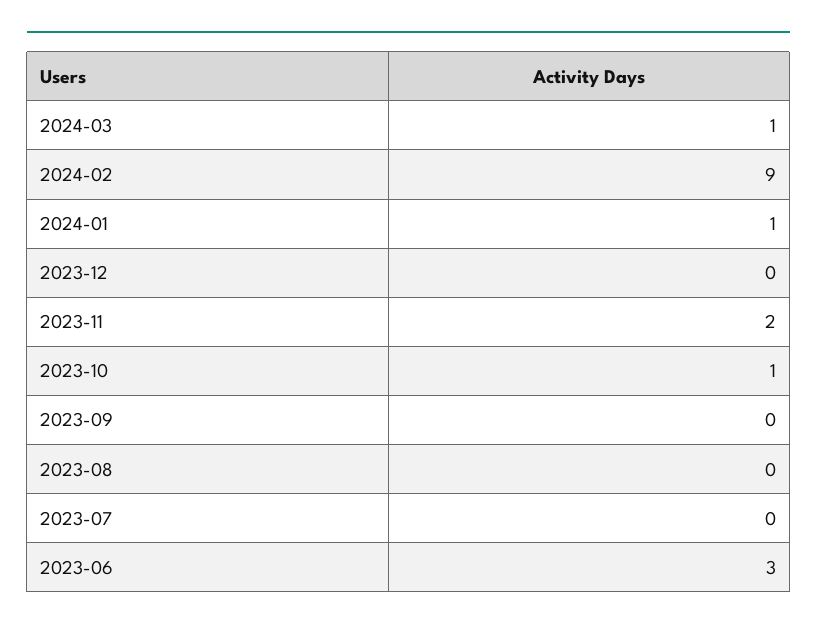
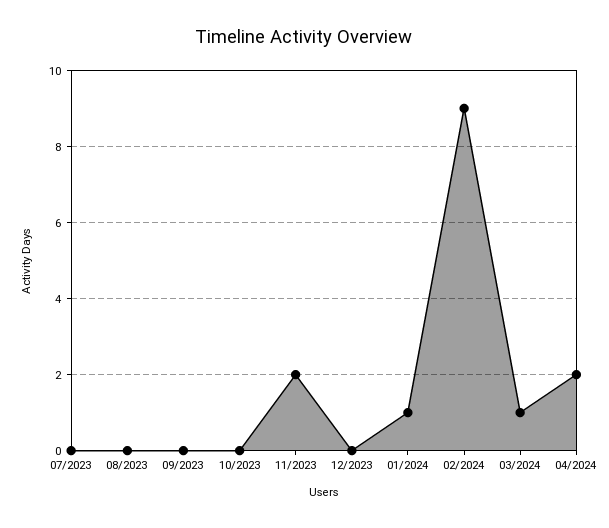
2023-10: 1 -> 0
2023-06: 3 -> none
04/2024: none -> 2

